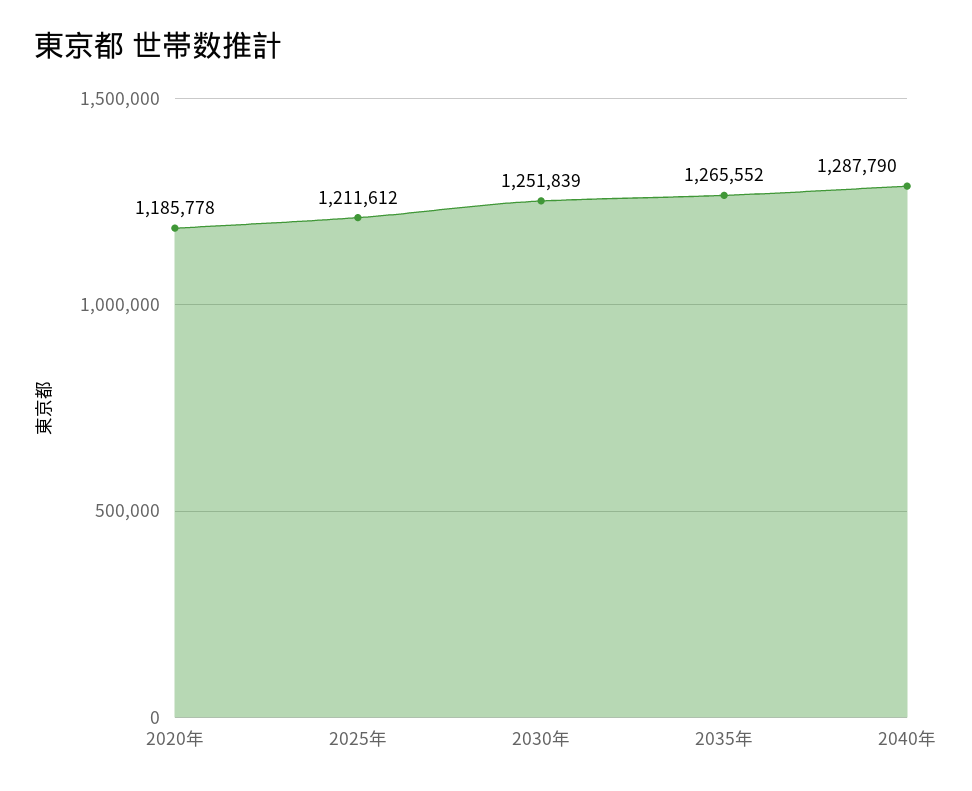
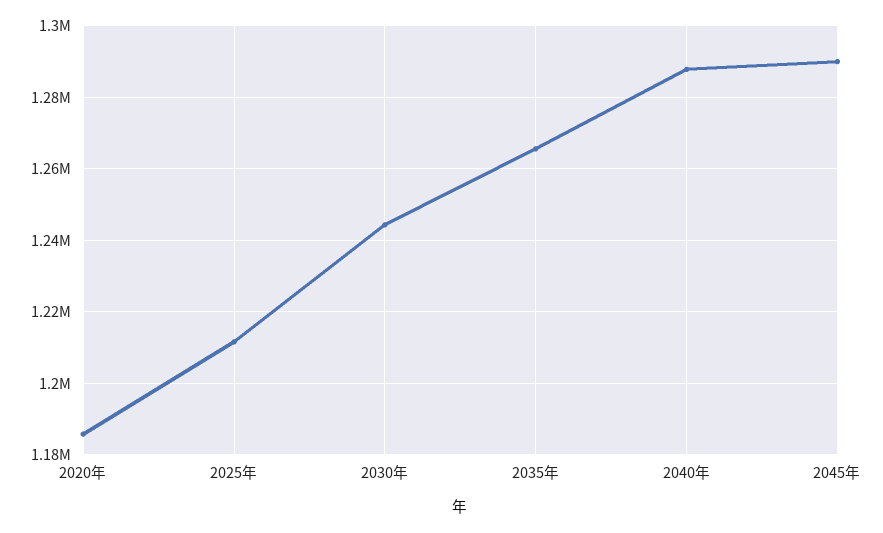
2030年: 1251839 -> 1244000
2045年: none -> 1290000

